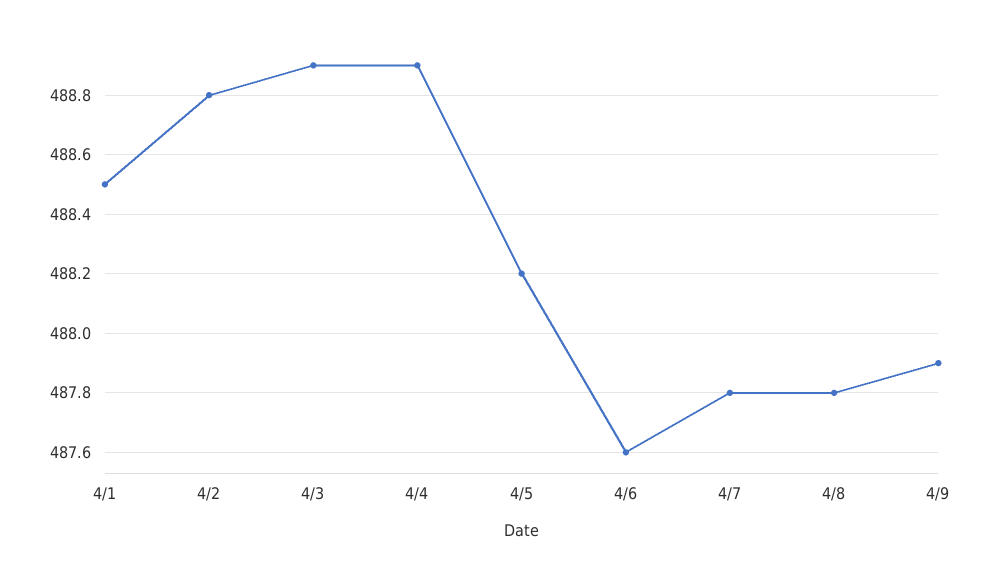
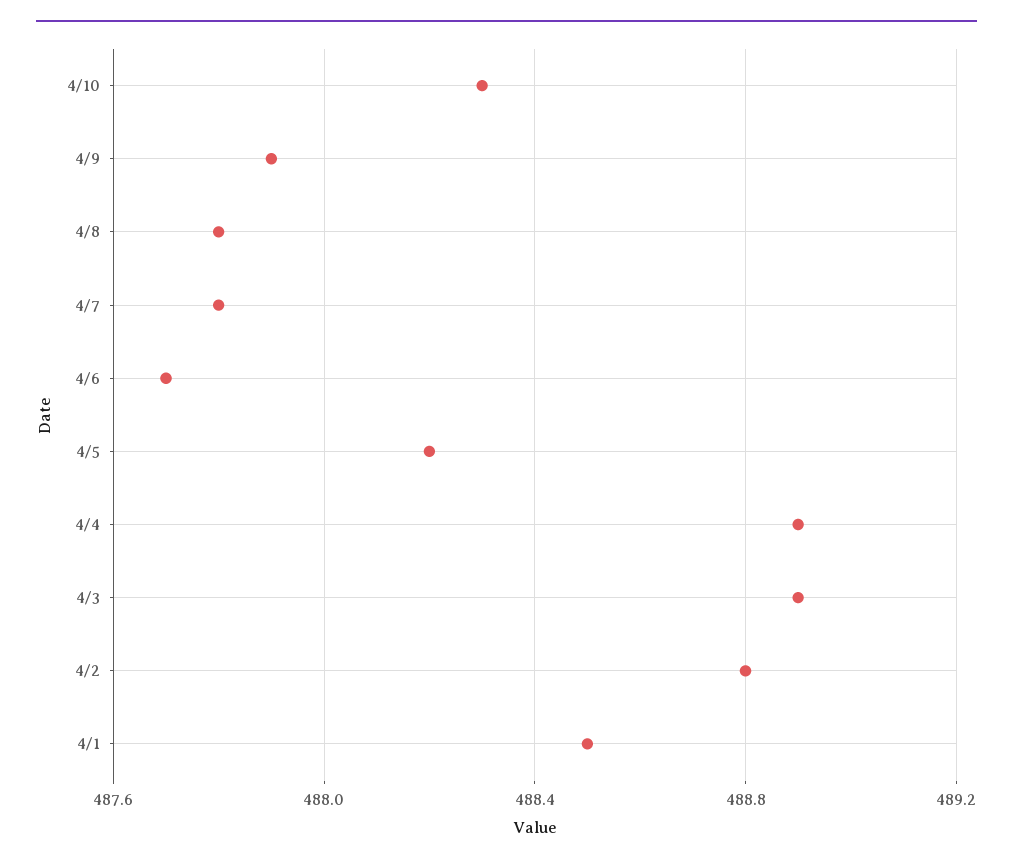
4/6: 487.6 -> 487.7
4/10: none -> 488.3

